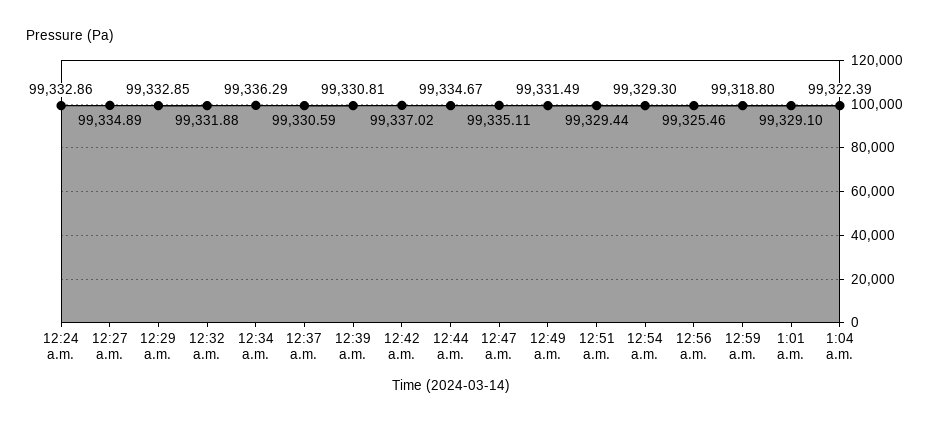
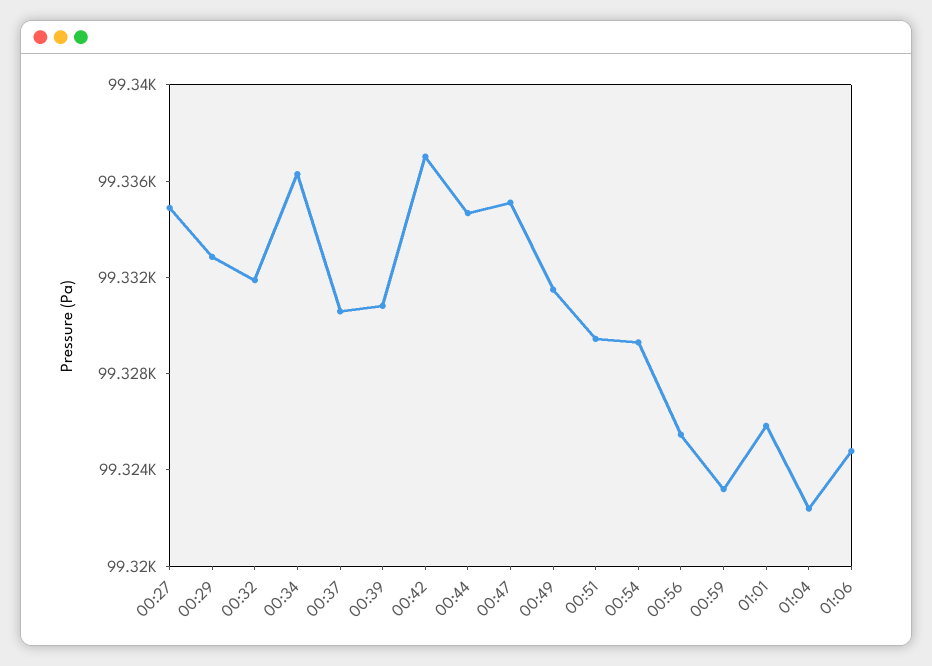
12:24 a.m.: 99332.86 -> none
12:59 a.m.: 99318.8 -> 99323
1:01 a.m.: 99329.1 -> 99326
01:06: none -> 99325

